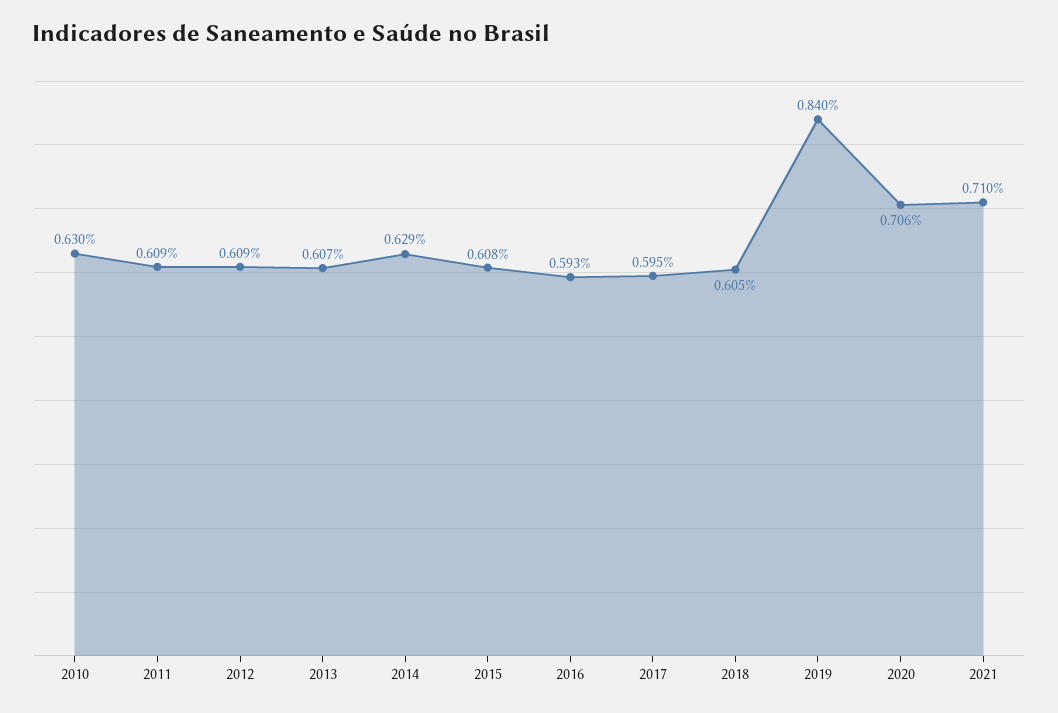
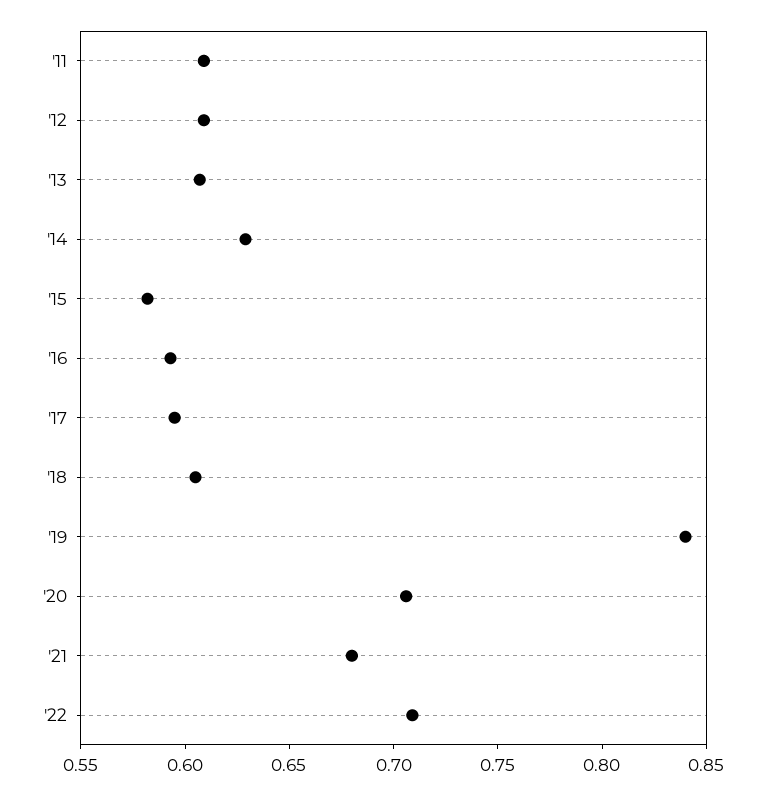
2010: 0.63 -> none
2015: 0.608 -> 0.58
2021: 0.71 -> 0.68
'22: none -> 0.71

